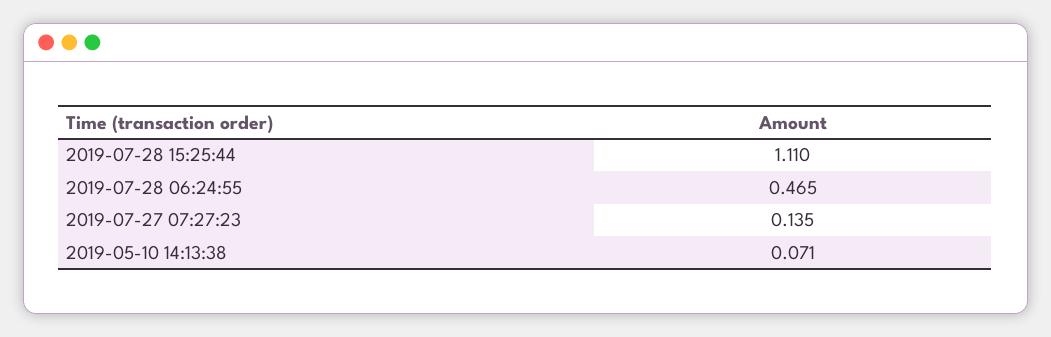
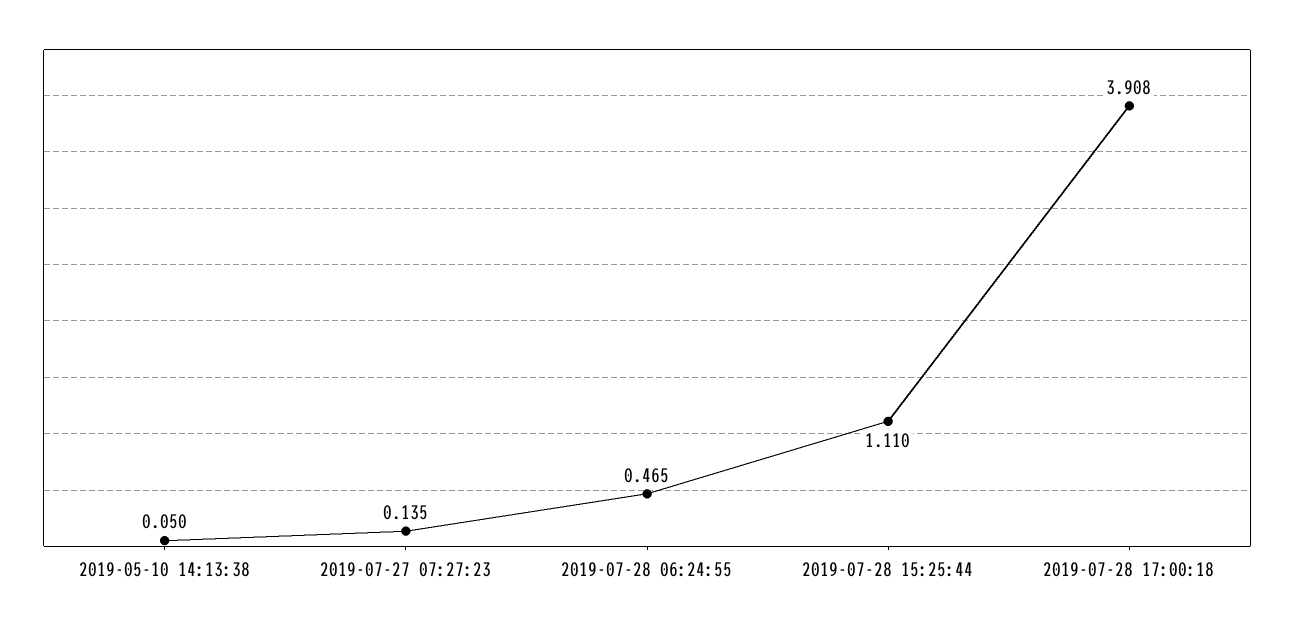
2019-05-10 14:13:38: 0.071 -> 0.05
2019-07-28 17:00:18: none -> 3.908

